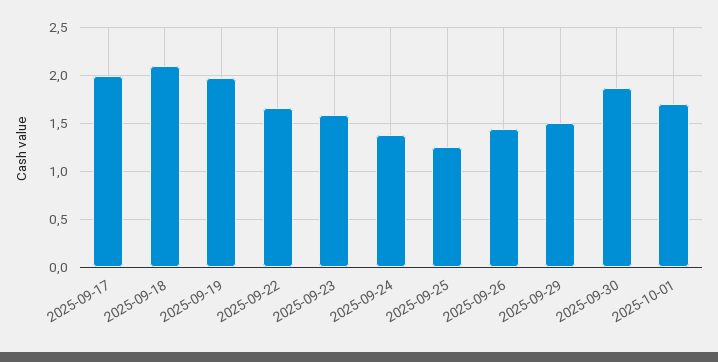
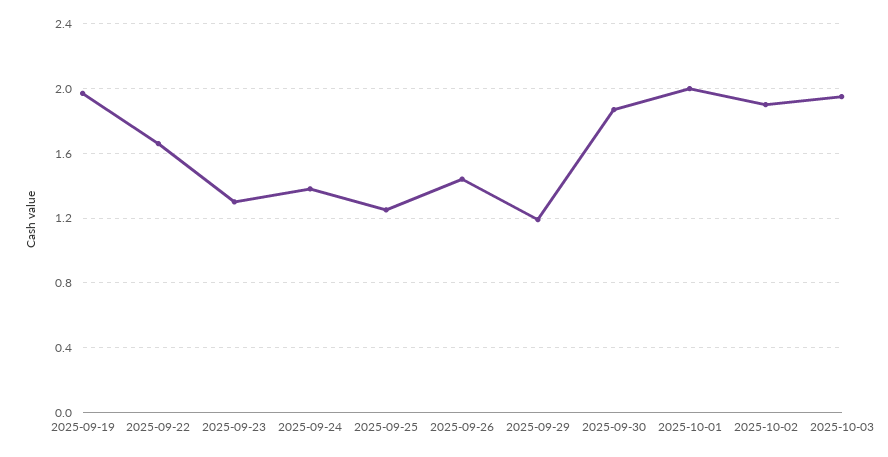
2025-09-17: 2 -> none
2025-09-18: 2.1 -> none
2025-09-23: 1.6 -> 1.3
2025-09-29: 1.5 -> 1.2
2025-10-01: 1.7 -> 2
2025-10-02: none -> 1.9
2025-10-03: none -> 1.95

